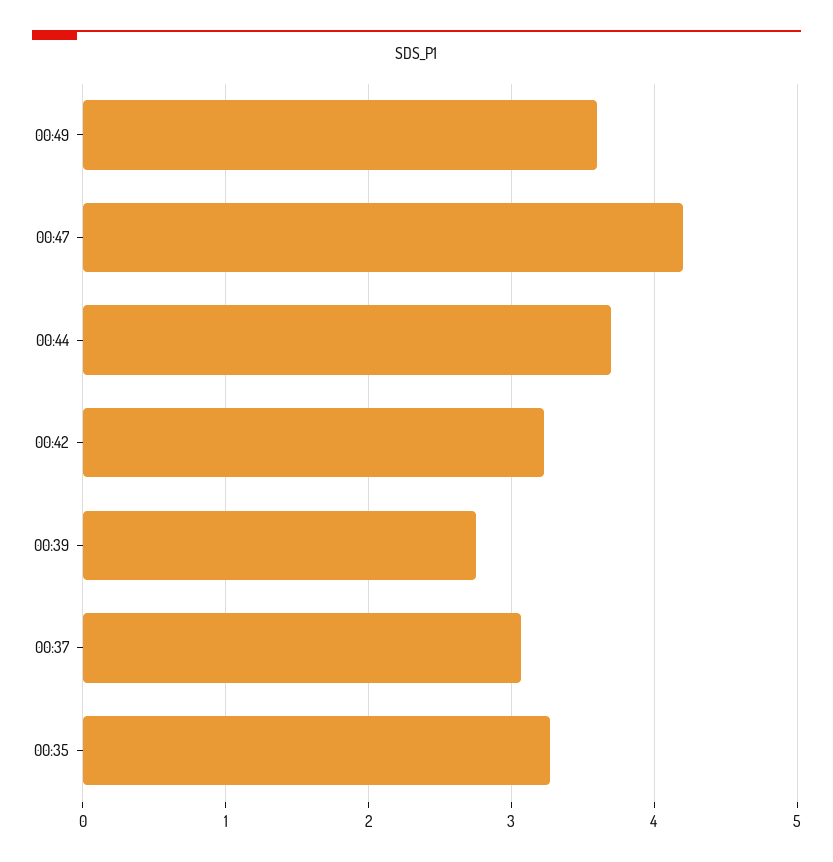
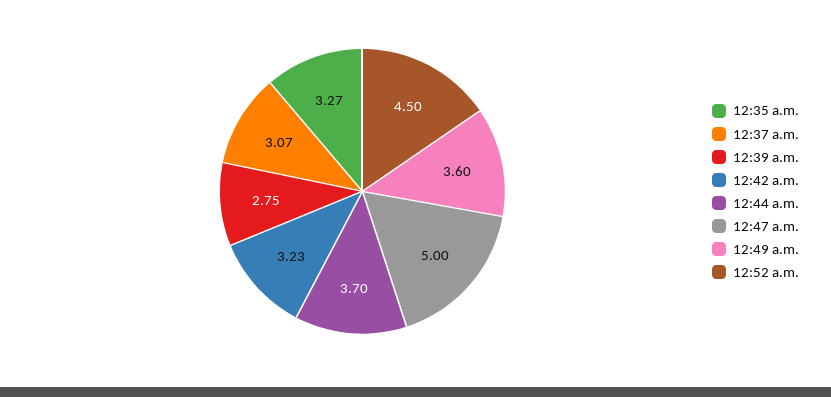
00:47: 4.2 -> 5
12:52 a.m.: none -> 4.5

